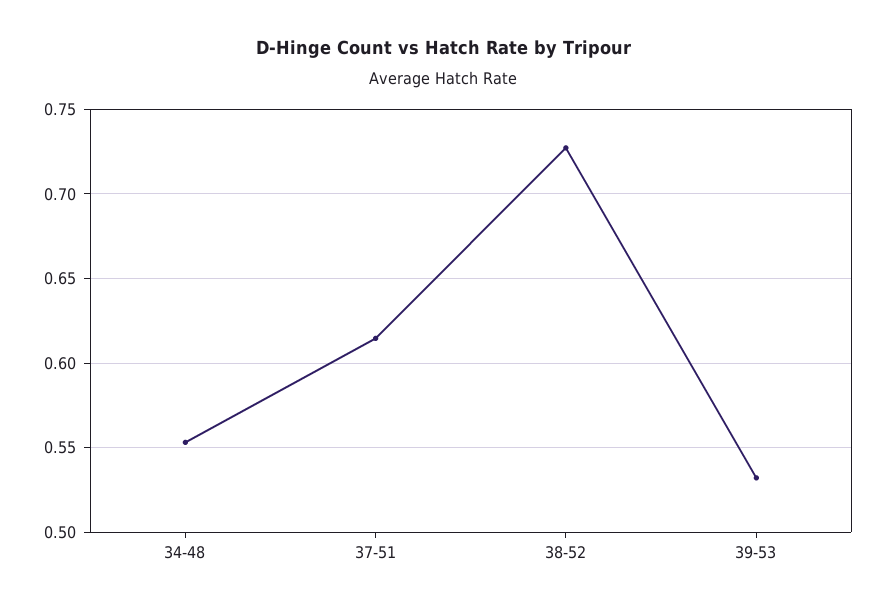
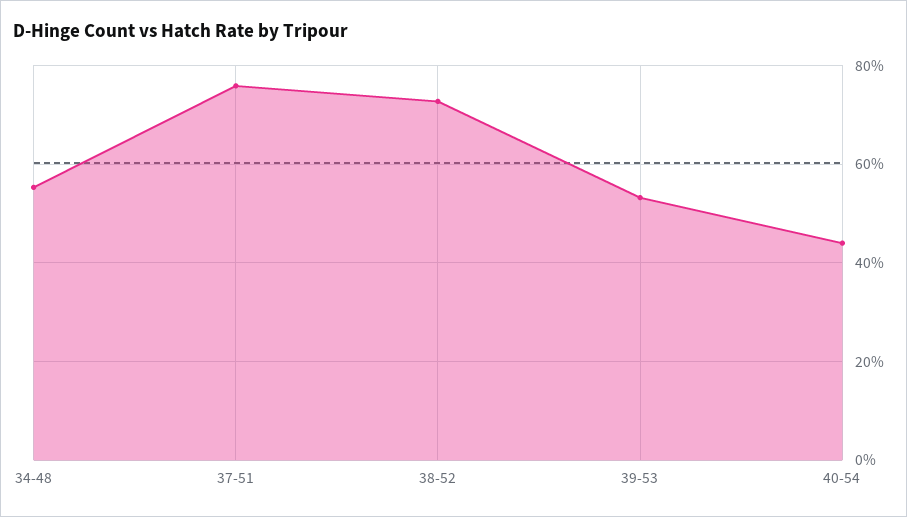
37-51: 0.615 -> 0.76
40-54: none -> 0.44

